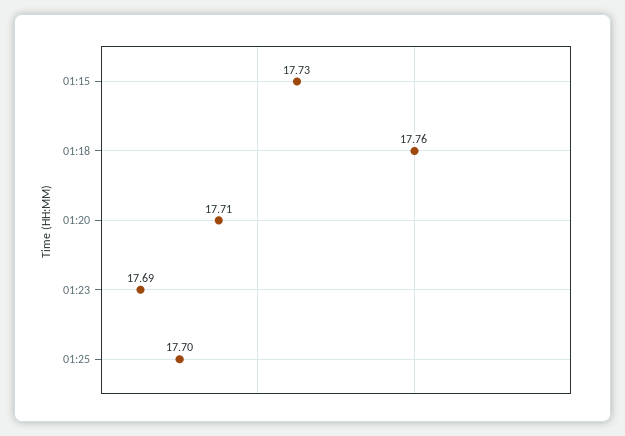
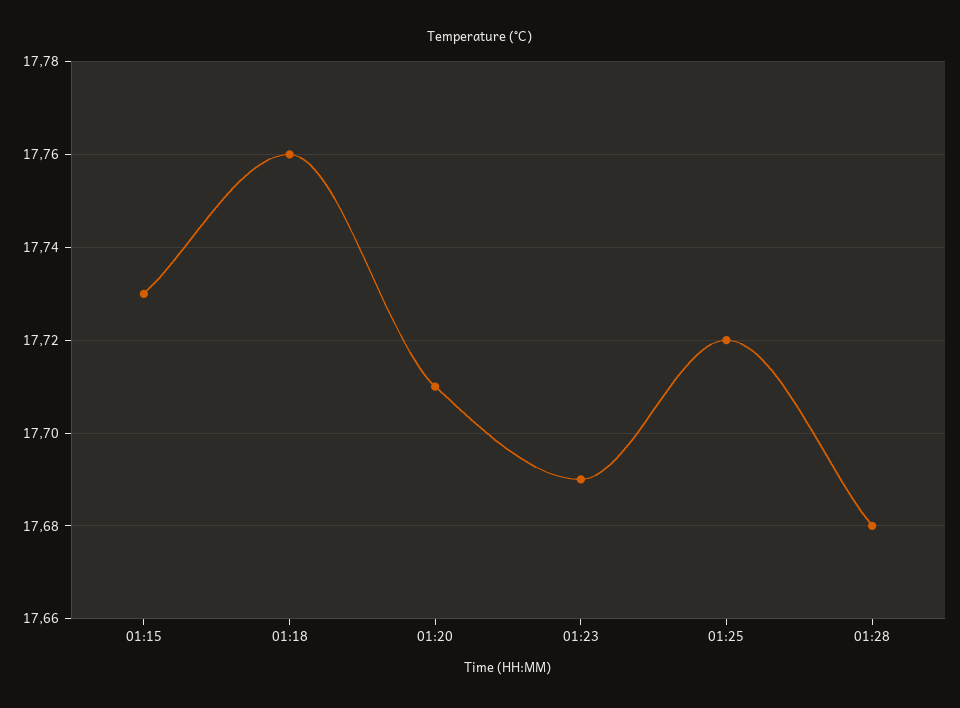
01:25: 17.7 -> 17.72
01:28: none -> 17.68

